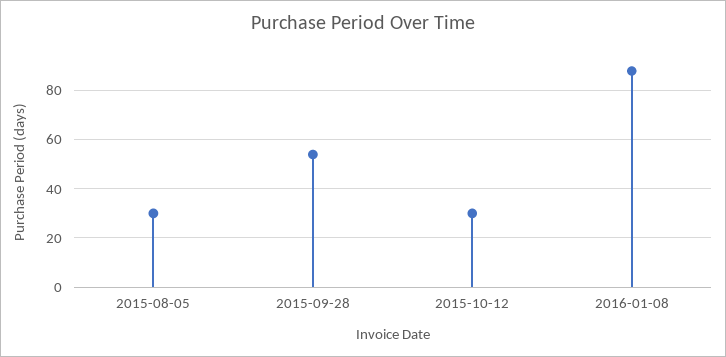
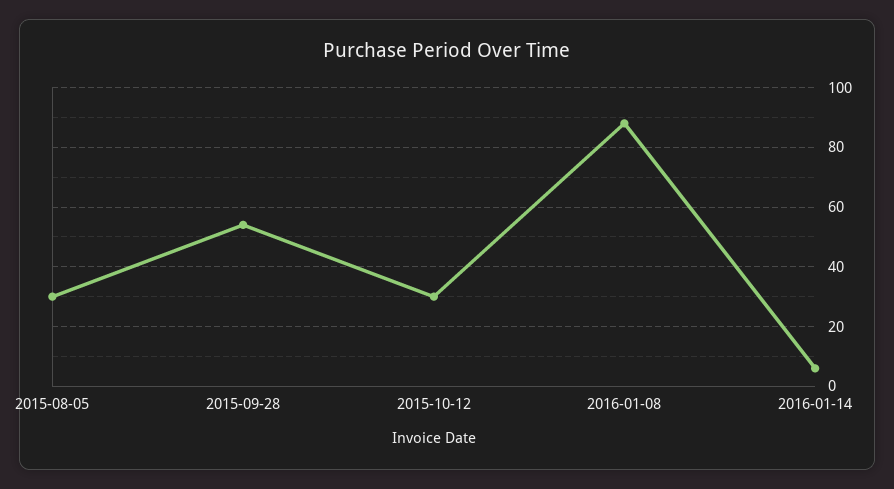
2016-01-14: none -> 5

